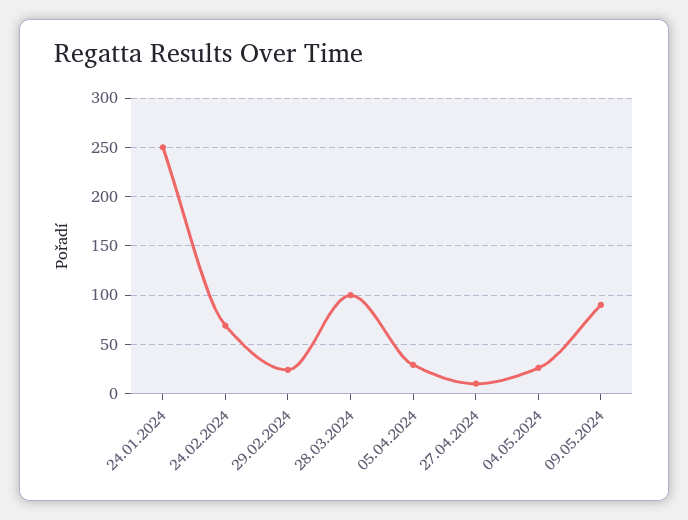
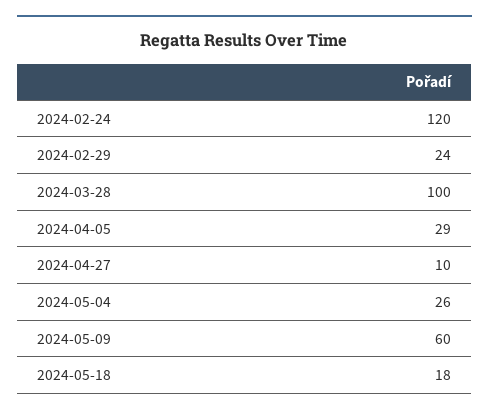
24.01.2024: 250 -> none
24.02.2024: 70 -> 120
09.05.2024: 90 -> 60
2024-05-18: none -> 18

